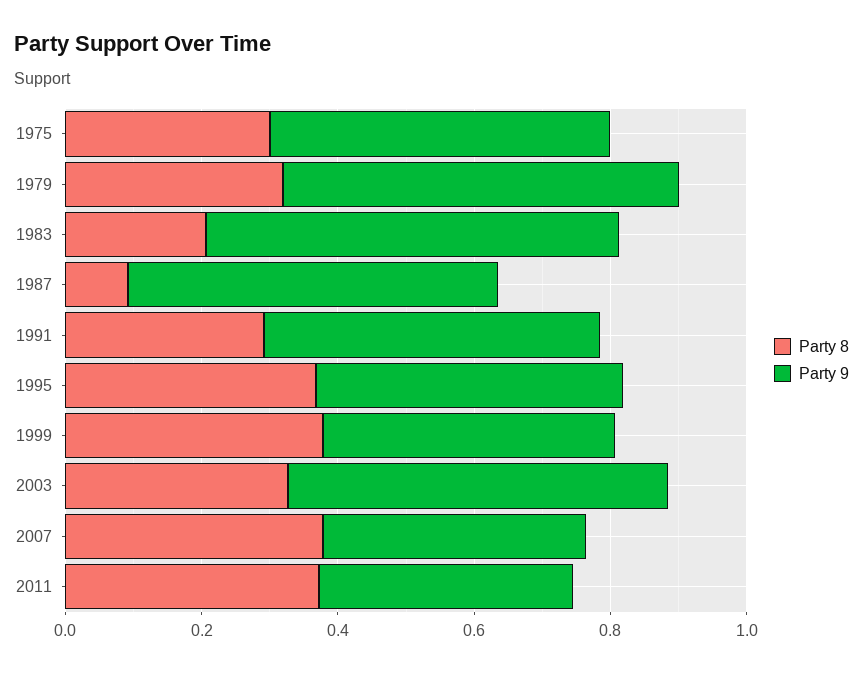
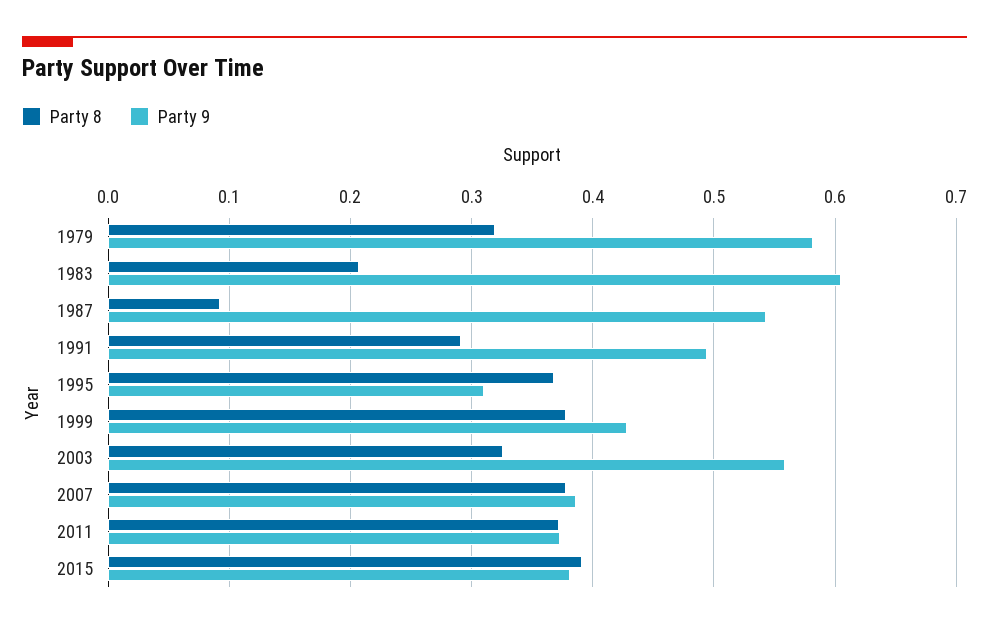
Party 8, 1975: 0.3 -> none
Party 9, 1975: 0.5 -> none
Party 9, 1995: 0.45 -> 0.31
Party 8, 2015: none -> 0.39
Party 9, 2015: none -> 0.38

